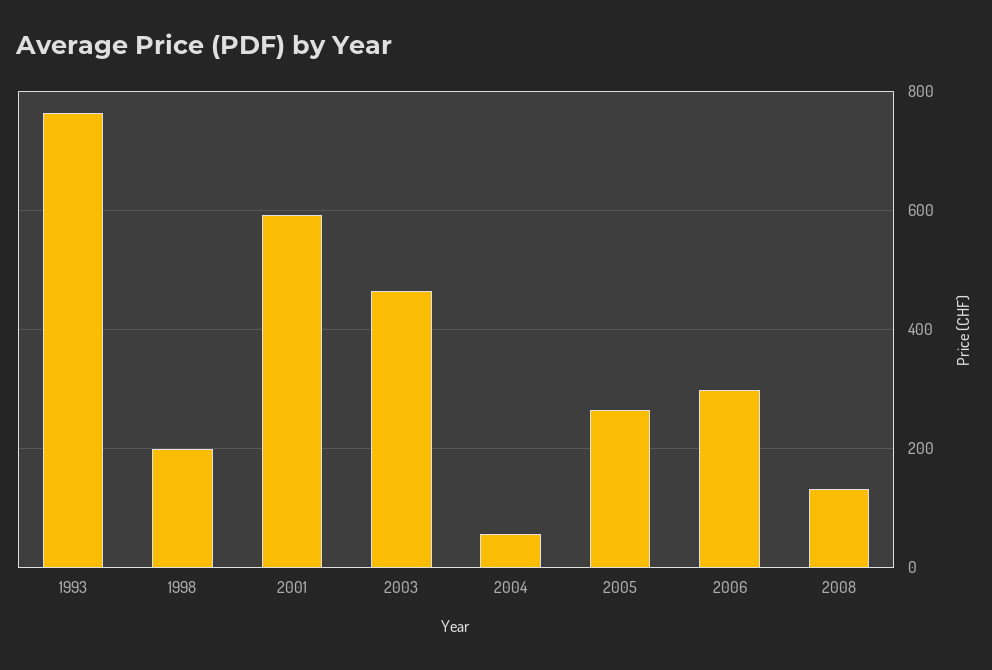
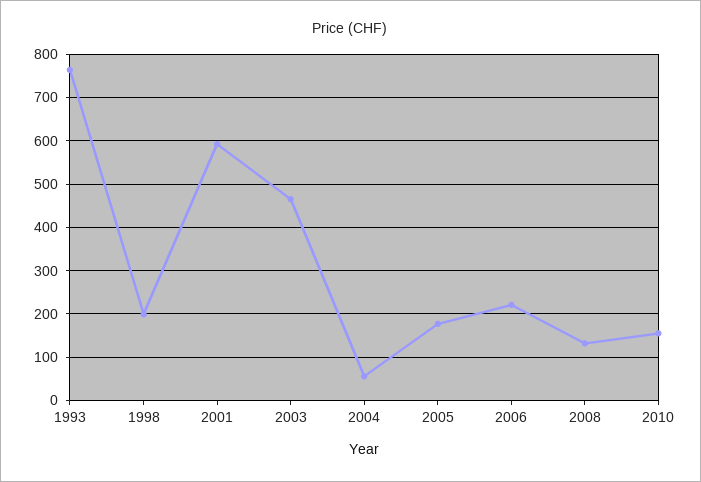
2005: 260 -> 180
2006: 300 -> 220
2010: none -> 160

